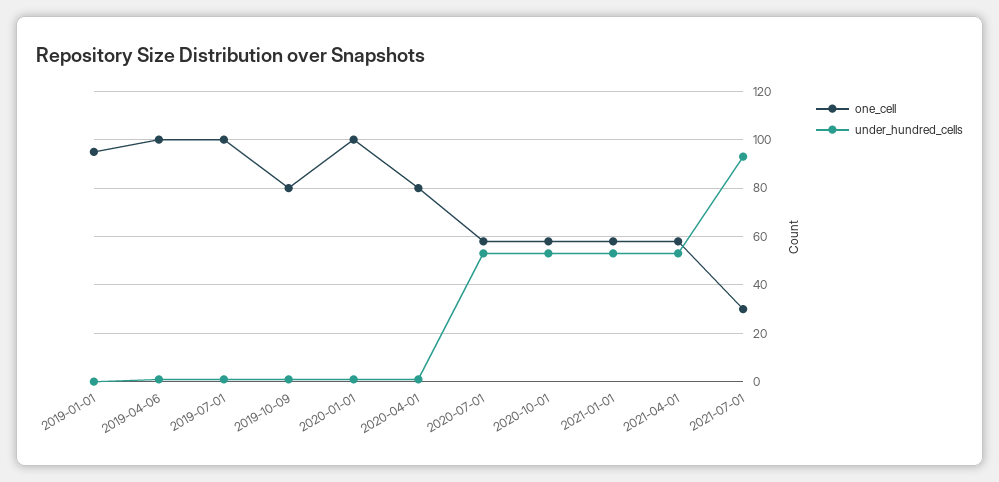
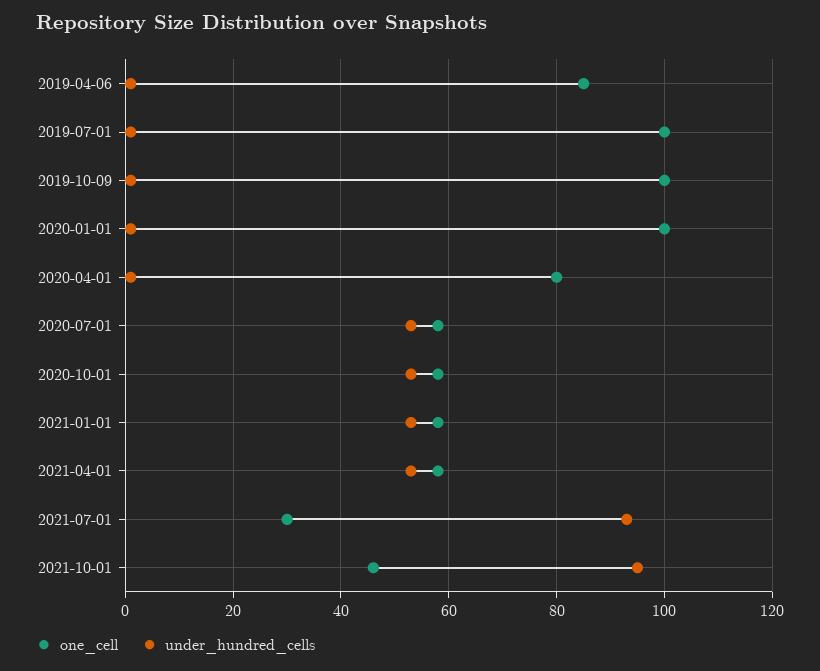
one_cell, 2019-01-01: 95 -> none
under_hundred_cells, 2019-01-01: 0 -> none
one_cell, 2019-04-06: 100 -> 85
one_cell, 2019-10-09: 80 -> 100
one_cell, 2021-10-01: none -> 45
under_hundred_cells, 2021-10-01: none -> 95

